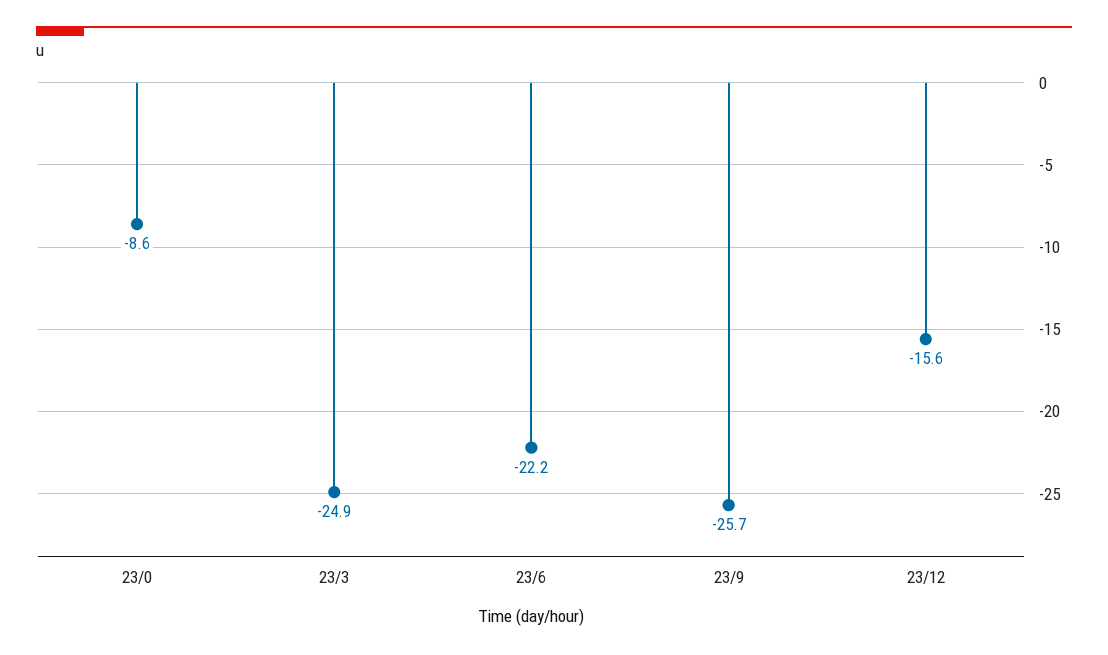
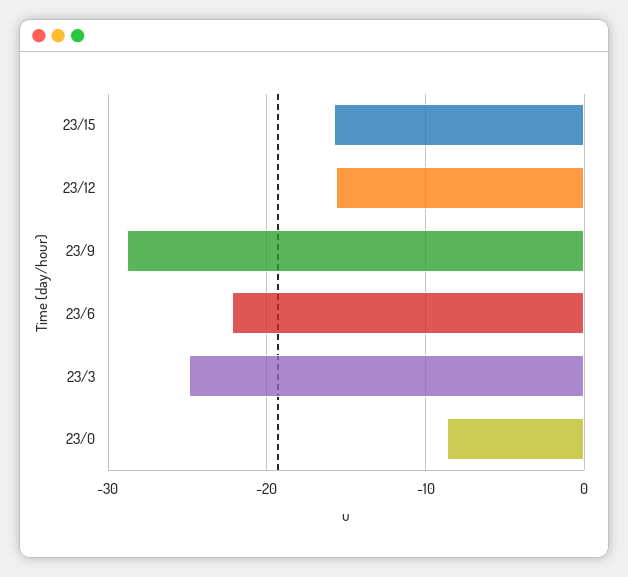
23/9: -25.7 -> -29
23/15: none -> -16

